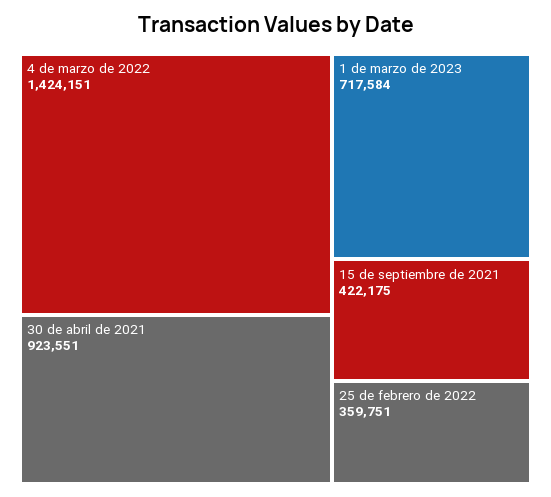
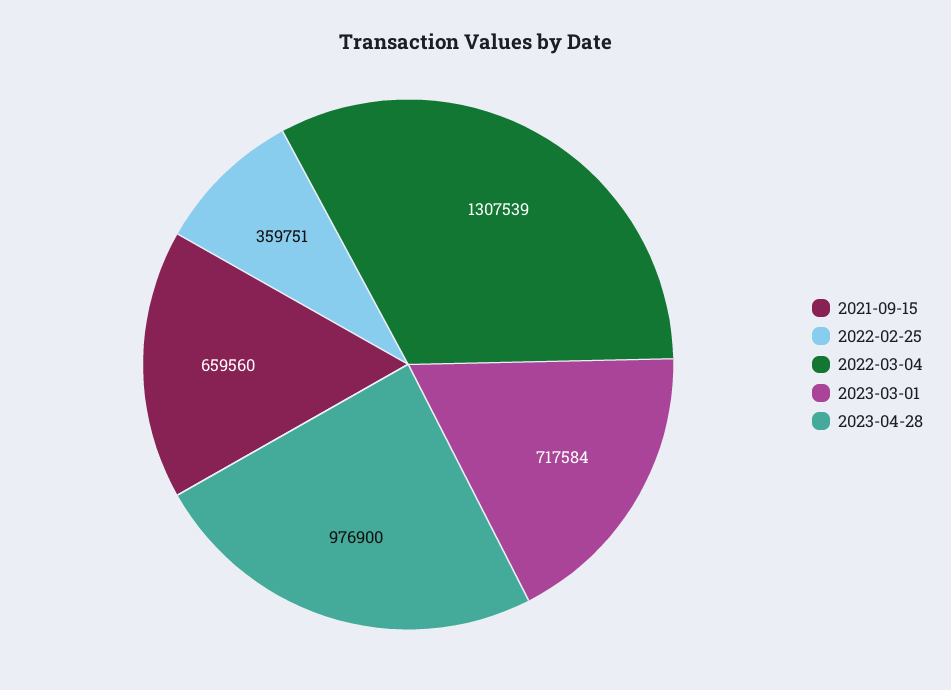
4 de marzo de 2022: 1424151 -> 1307539
30 de abril de 2021: 923551 -> none
15 de septiembre de 2021: 422175 -> 659560
2023-04-28: none -> 976900

